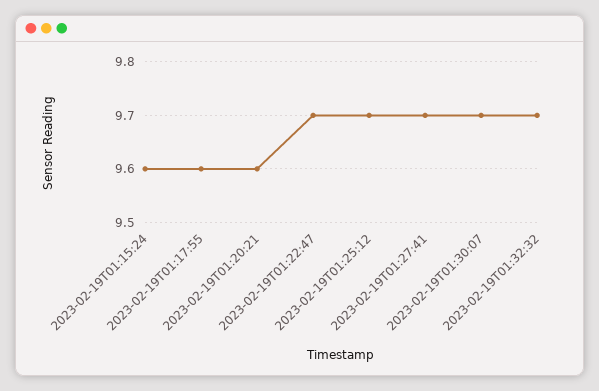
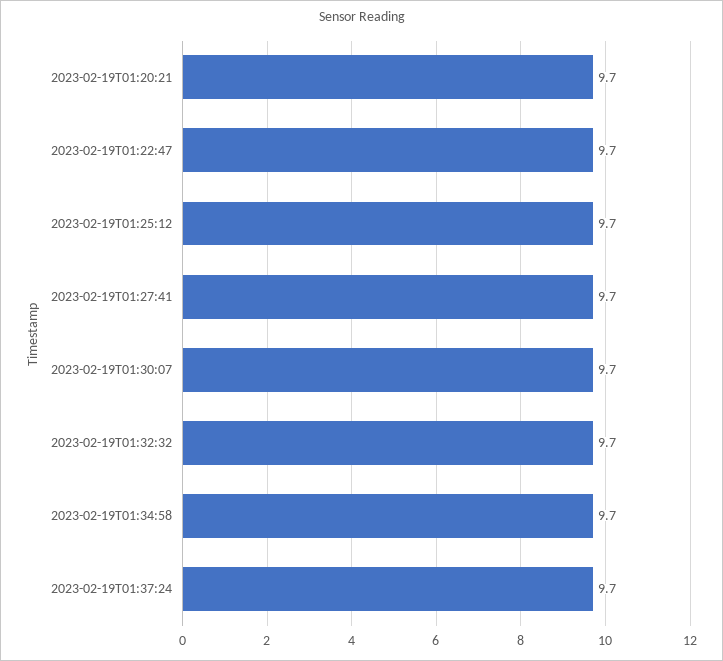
2023-02-19T01:15:24: 9.6 -> none
2023-02-19T01:17:55: 9.6 -> none
2023-02-19T01:20:21: 9.6 -> 9.7
2023-02-19T01:34:58: none -> 9.7
2023-02-19T01:37:24: none -> 9.7

